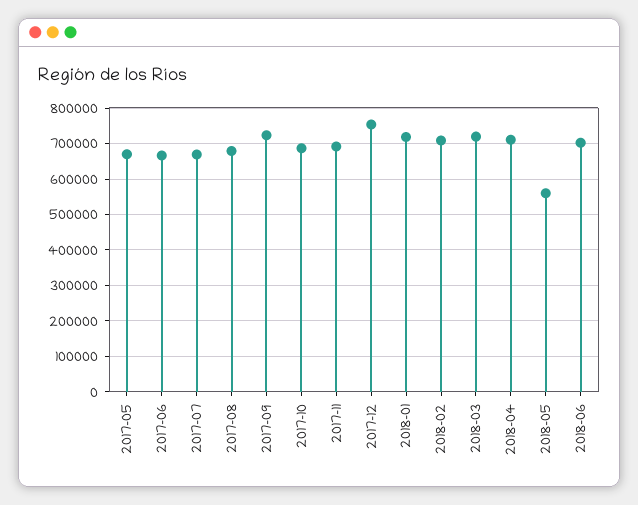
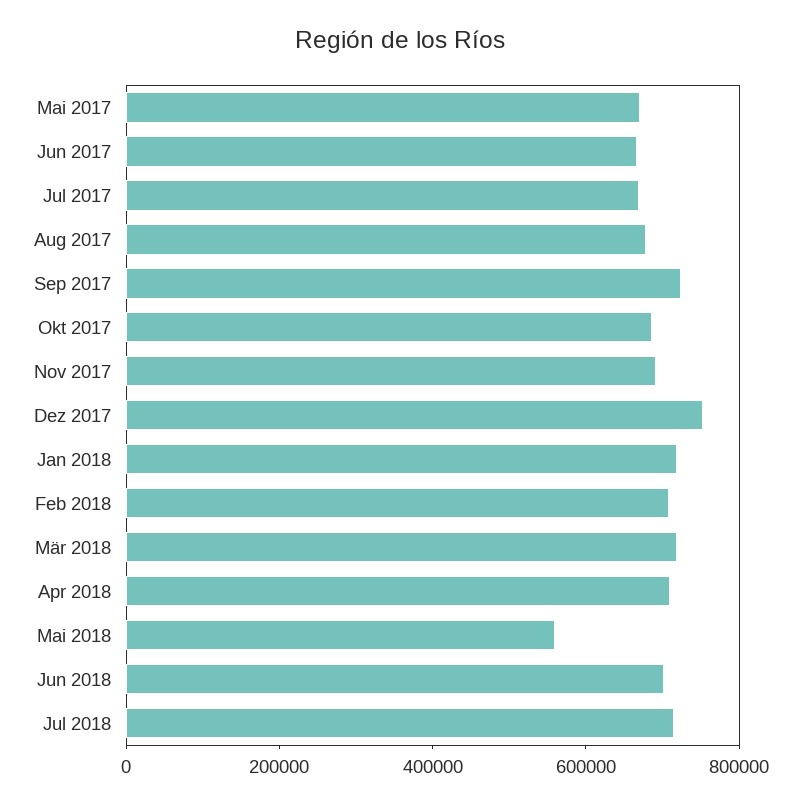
Jul 2018: none -> 700000

